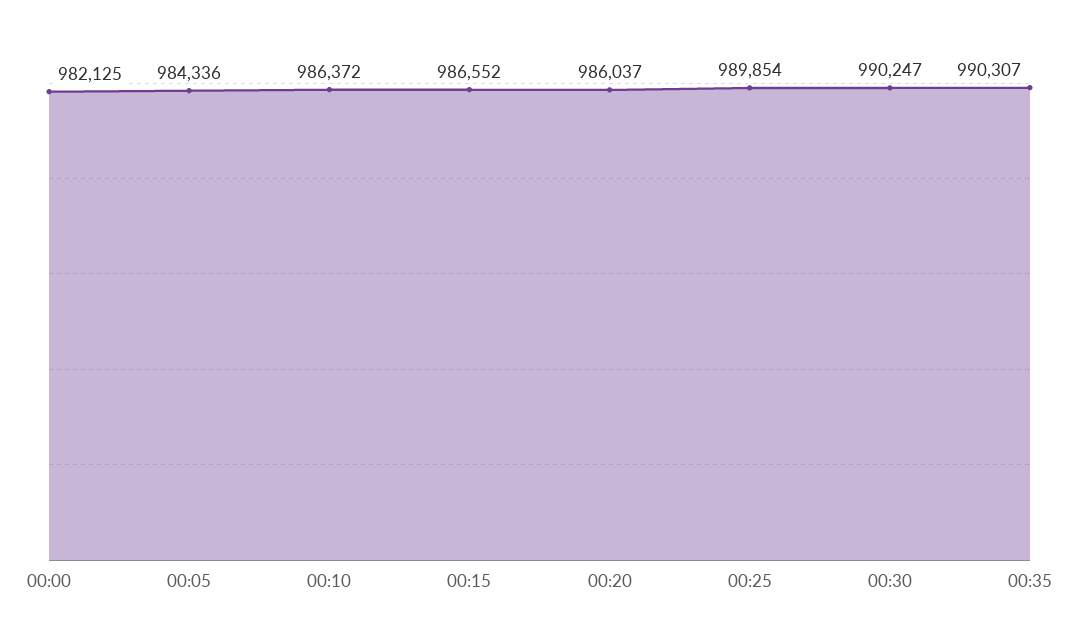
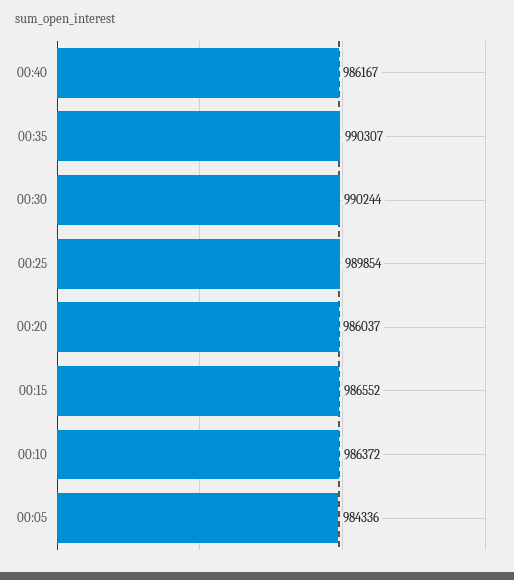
00:00: 982125 -> none
00:30: 990247 -> 990244
00:40: none -> 986167

